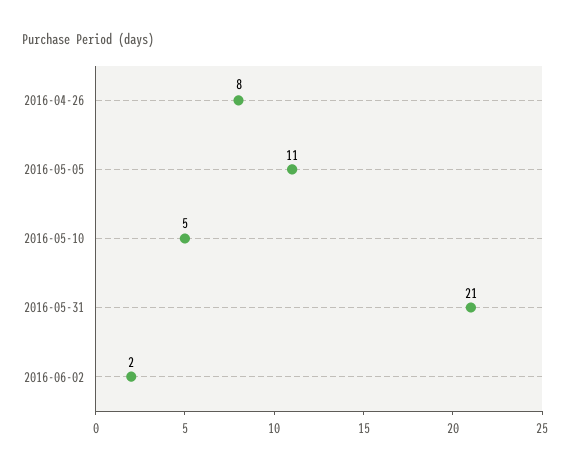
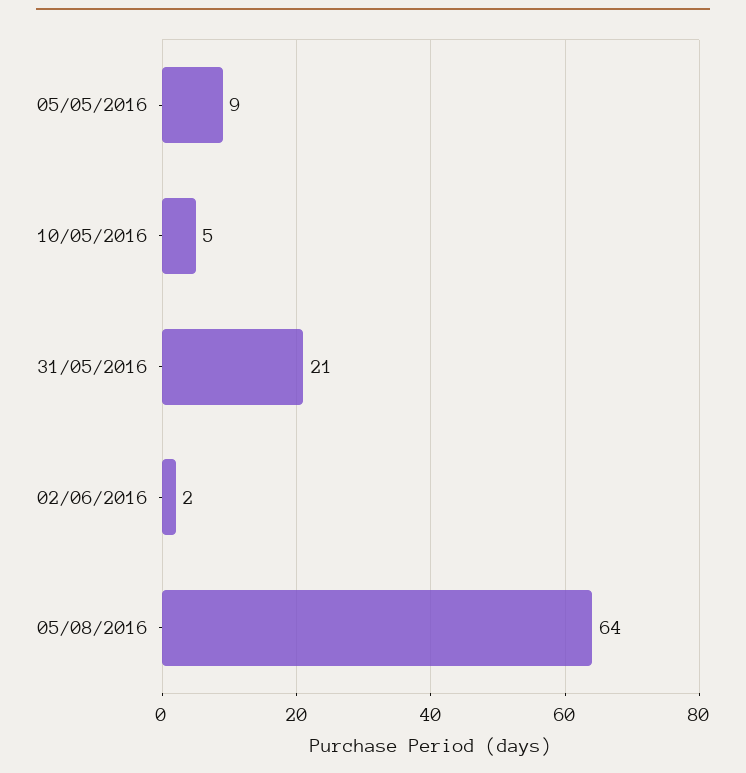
2016-04-26: 8 -> none
2016-05-05: 11 -> 9
05/08/2016: none -> 64

